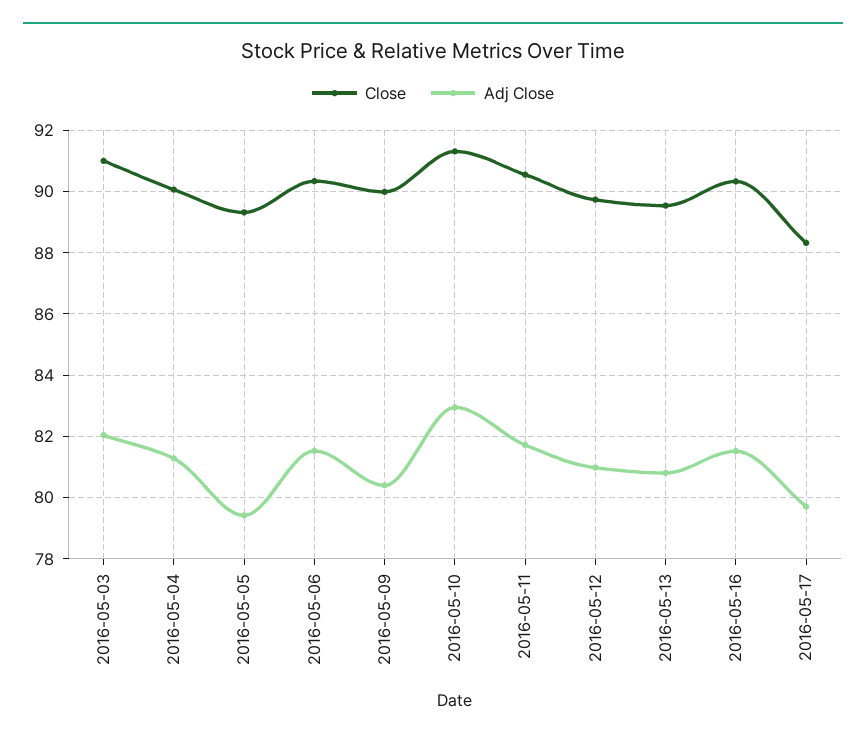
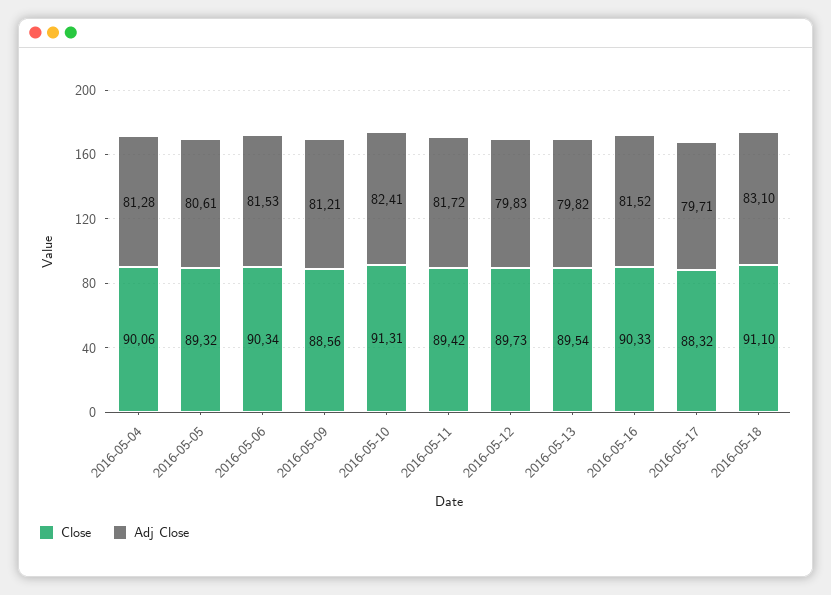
Close, 2016-05-03: 91 -> none
Adj Close, 2016-05-03: 82 -> none
Adj Close, 2016-05-05: 79.4 -> 80.61
Close, 2016-05-09: 90 -> 88.56
Adj Close, 2016-05-09: 80.4 -> 81.21
Adj Close, 2016-05-10: 83 -> 82.41
Close, 2016-05-11: 90.6 -> 89.42
Adj Close, 2016-05-12: 81 -> 79.83
Adj Close, 2016-05-13: 80.8 -> 79.82
Close, 2016-05-18: none -> 91.1
Adj Close, 2016-05-18: none -> 83.1

